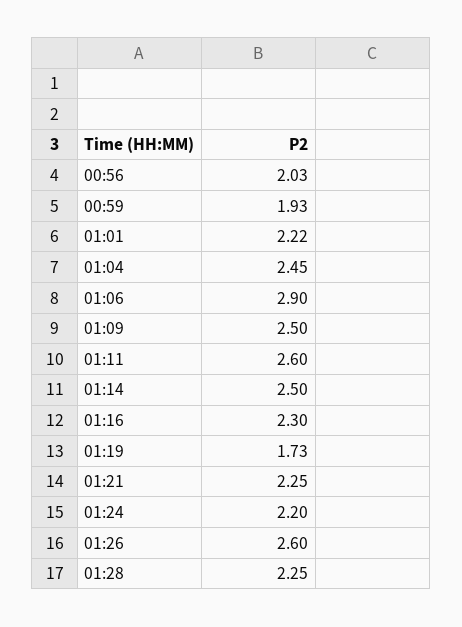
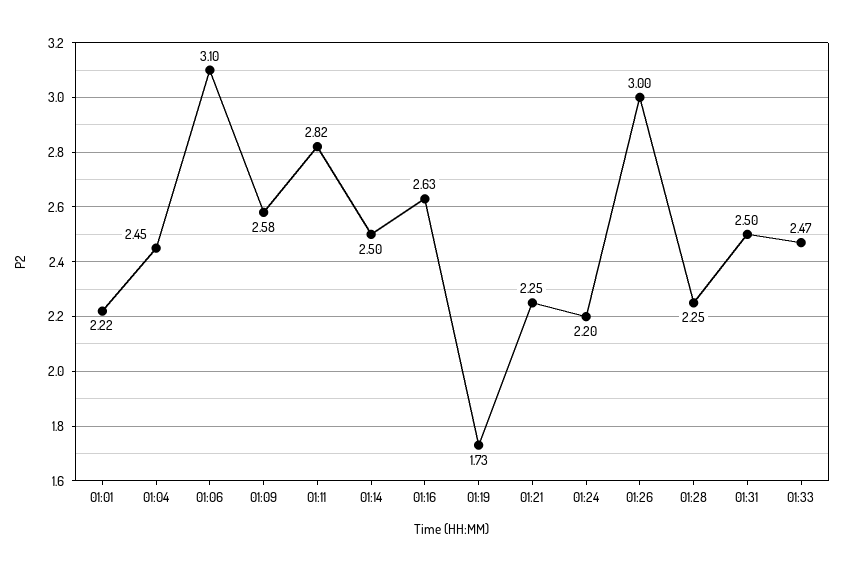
00:56: 2.03 -> none
00:59: 1.93 -> none
01:06: 2.9 -> 3.1
01:09: 2.5 -> 2.58
01:11: 2.6 -> 2.82
01:16: 2.3 -> 2.63
01:26: 2.6 -> 3
01:31: none -> 2.5
01:33: none -> 2.47

